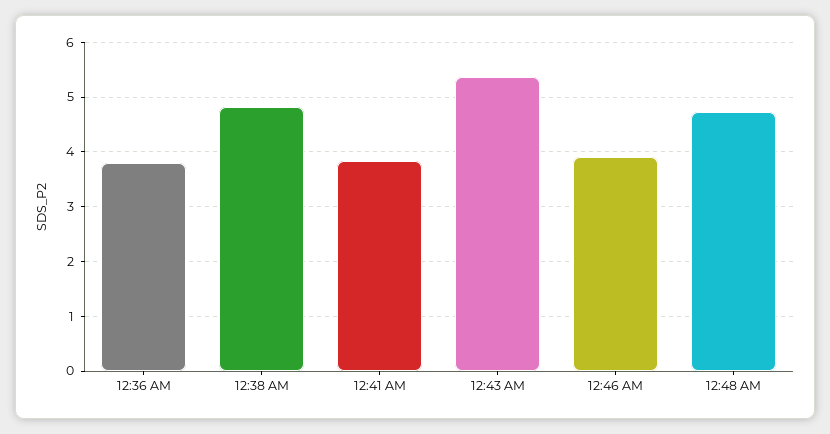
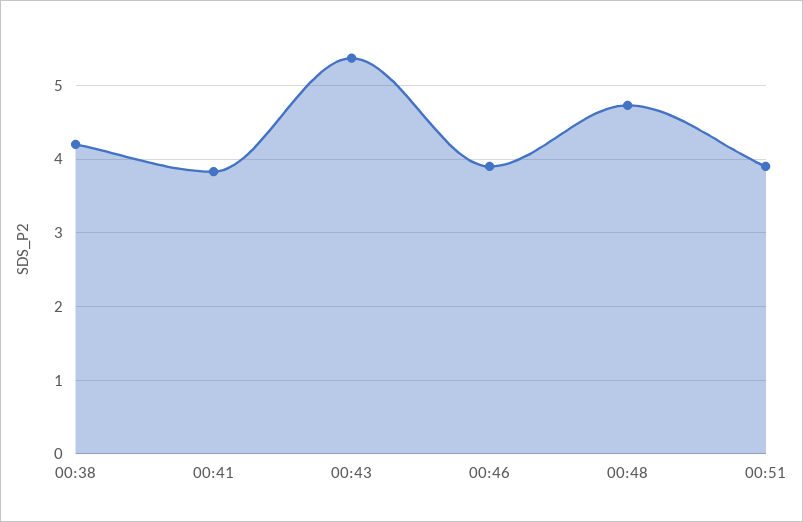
12:36 AM: 3.8 -> none
12:38 AM: 4.8 -> 4.2
00:51: none -> 3.9

